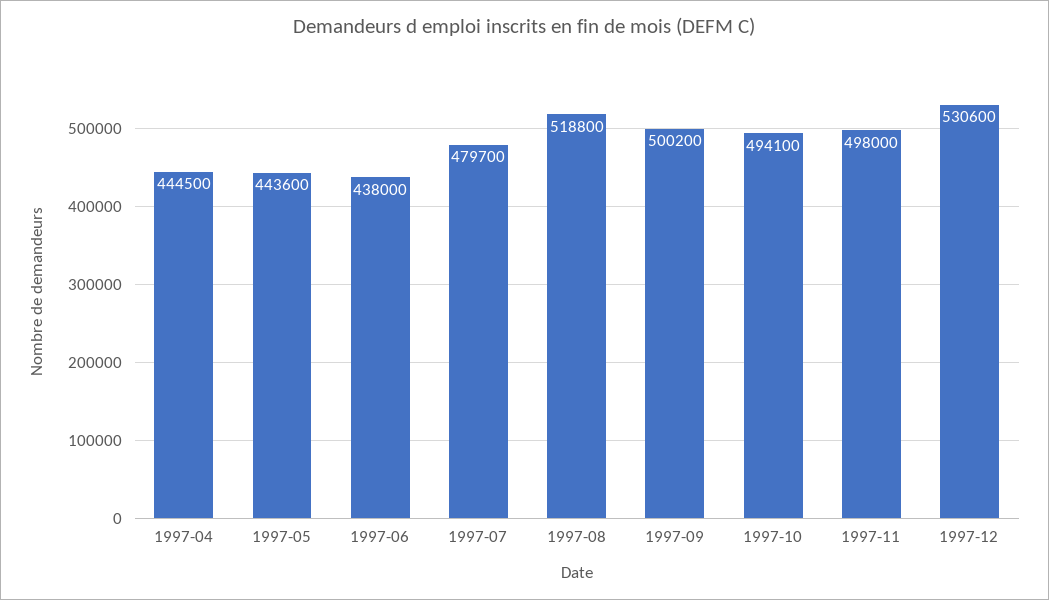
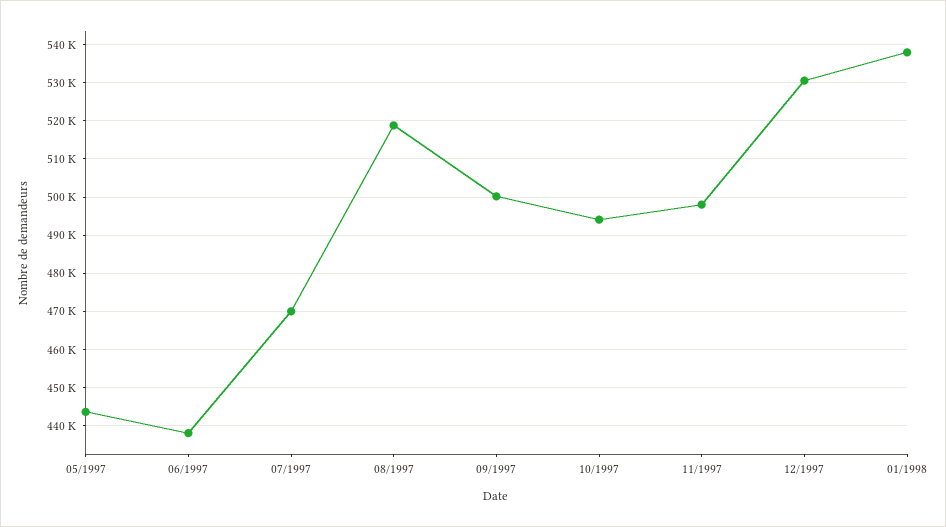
1997-04: 444500 -> none
1997-07: 479700 -> 470000
01/1998: none -> 538000

